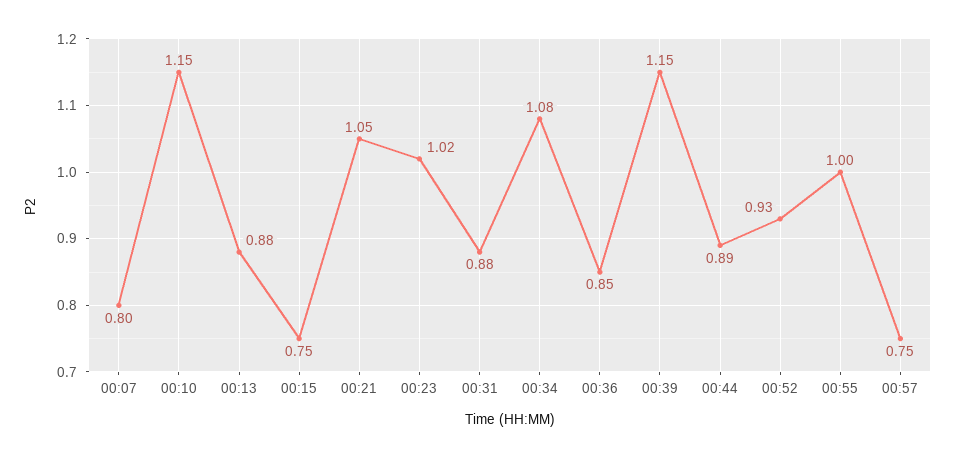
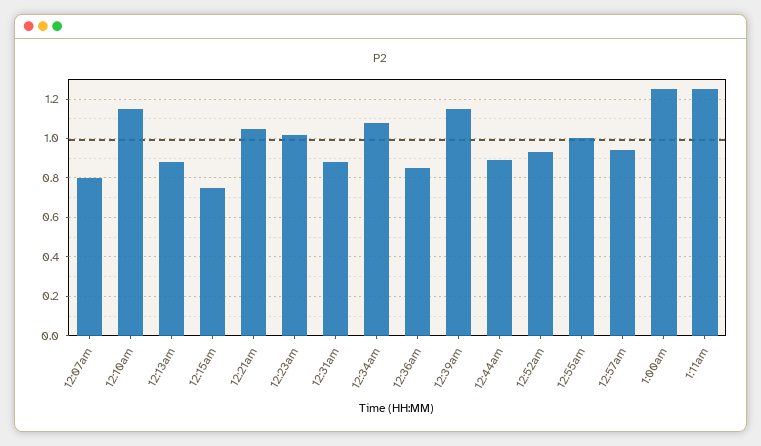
00:57: 0.75 -> 0.95
1:00am: none -> 1.25
1:11am: none -> 1.25

